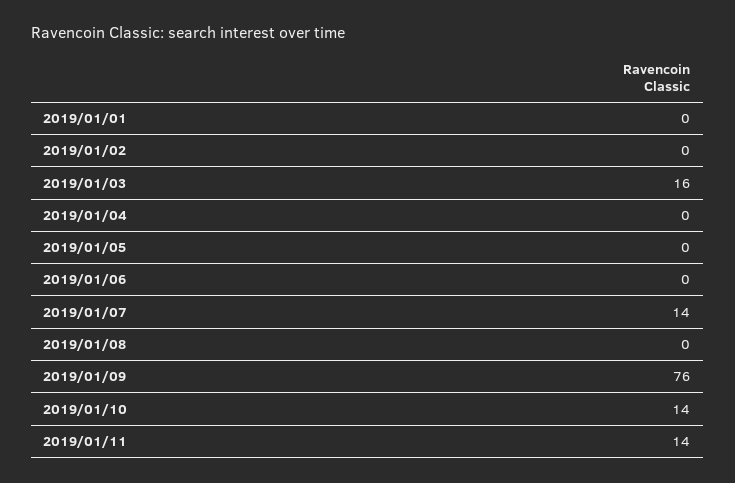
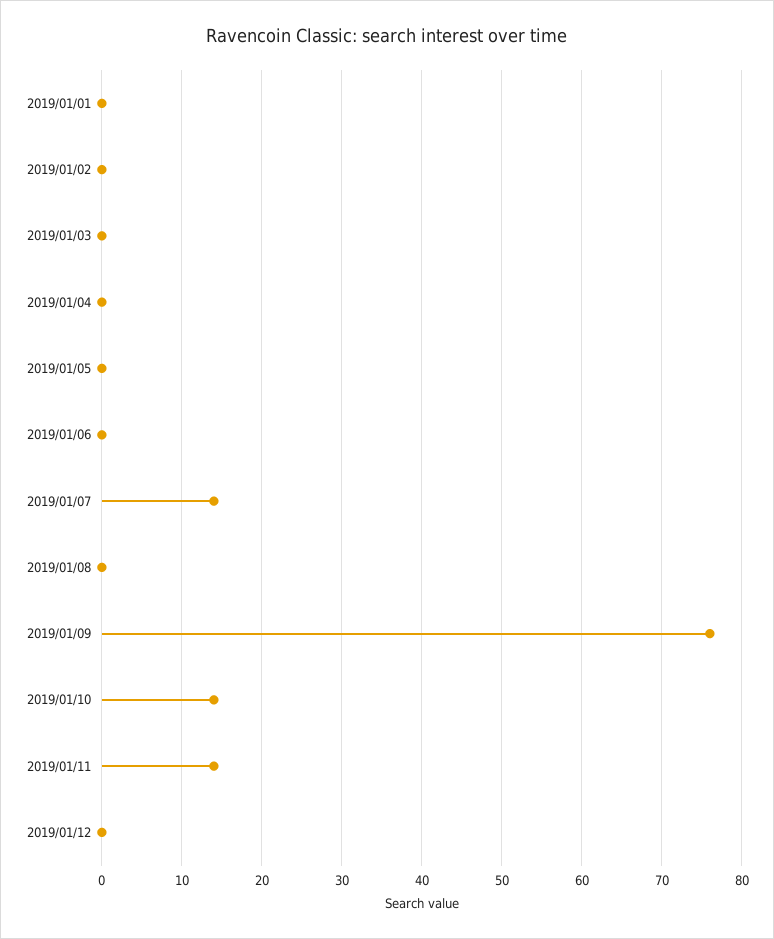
2019/01/03: 16 -> 0
2019/01/12: none -> 0

